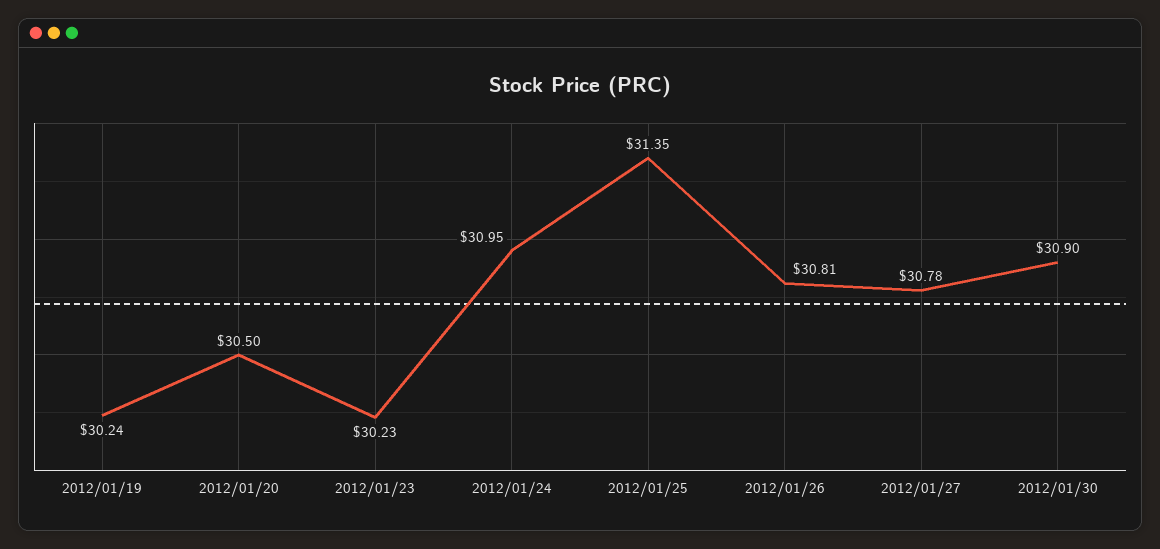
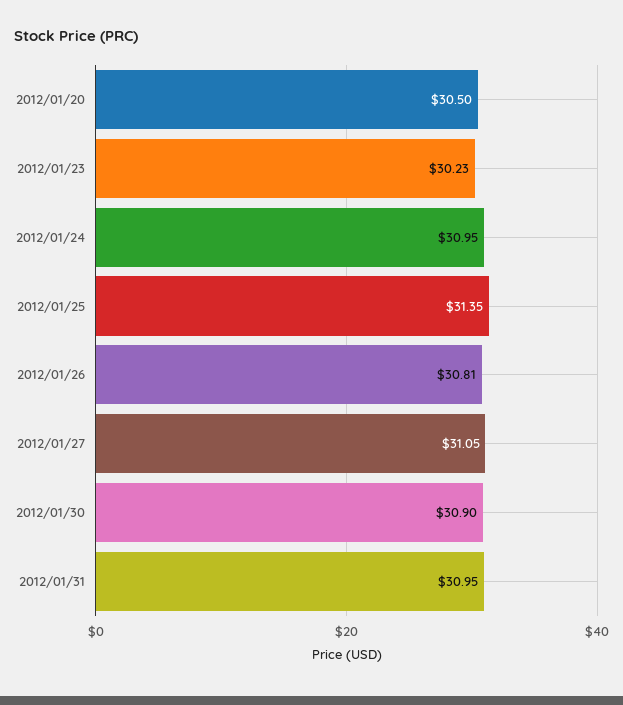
2012/01/19: 30.24 -> none
2012/01/27: 30.78 -> 31.05
2012/01/31: none -> 30.95

